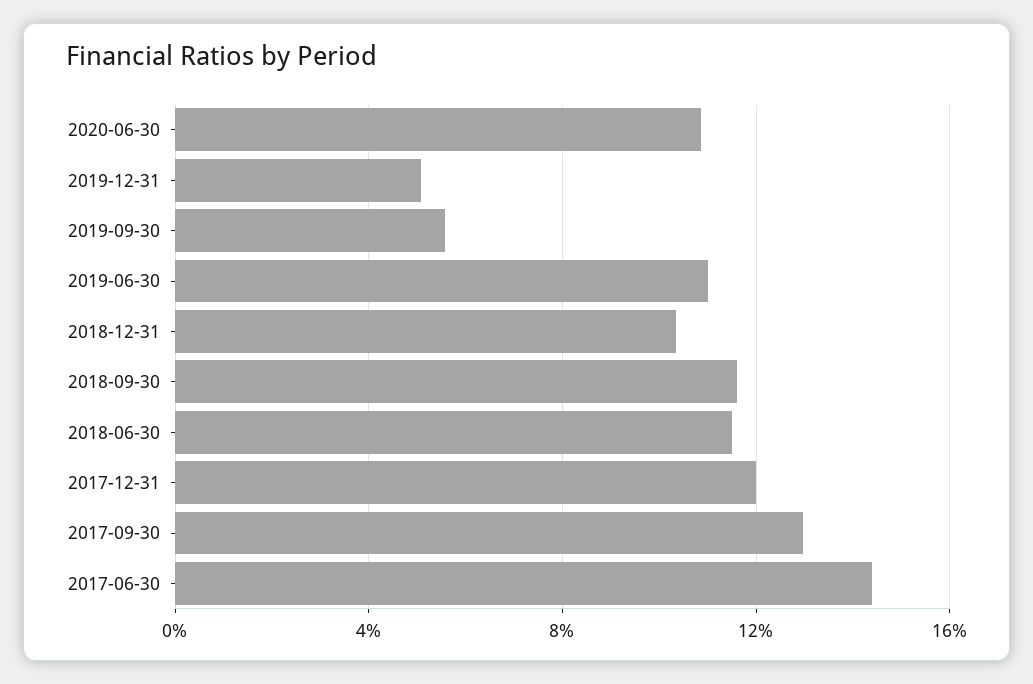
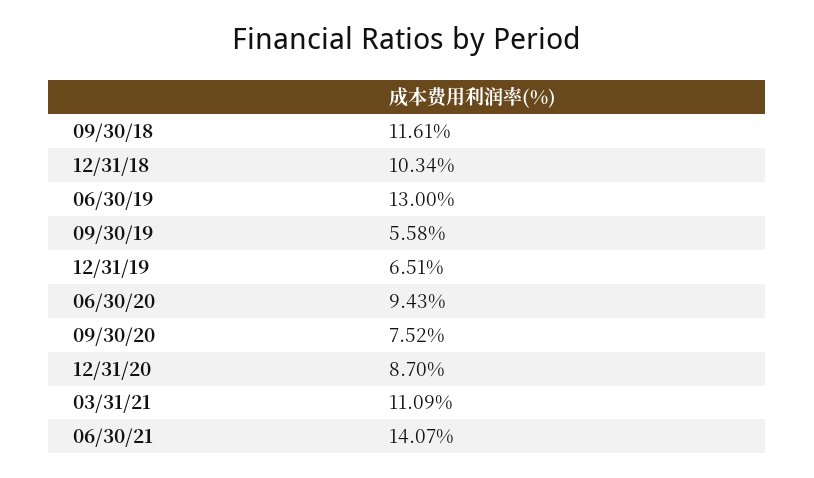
2020-06-30: 11 -> 9.43
2019-12-31: 5 -> 6.51
2019-06-30: 11 -> 13
2018-06-30: 11.5 -> none
2017-12-31: 12 -> none
2017-09-30: 13 -> none
2017-06-30: 14.5 -> none
09/30/20: none -> 7.52
12/31/20: none -> 8.7
03/31/21: none -> 11.09
06/30/21: none -> 14.07

